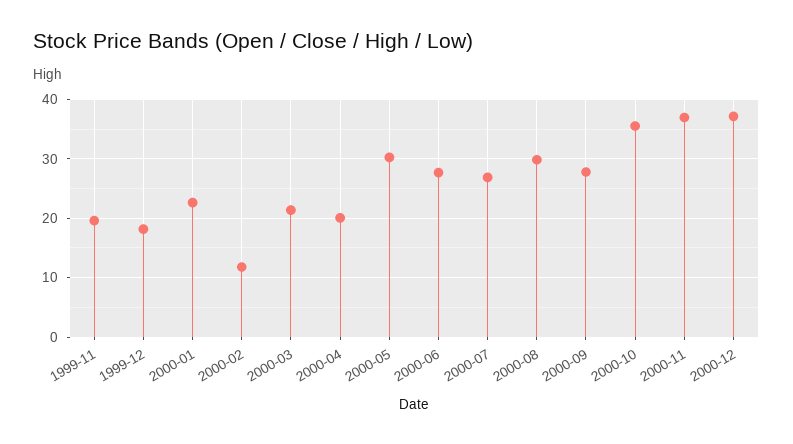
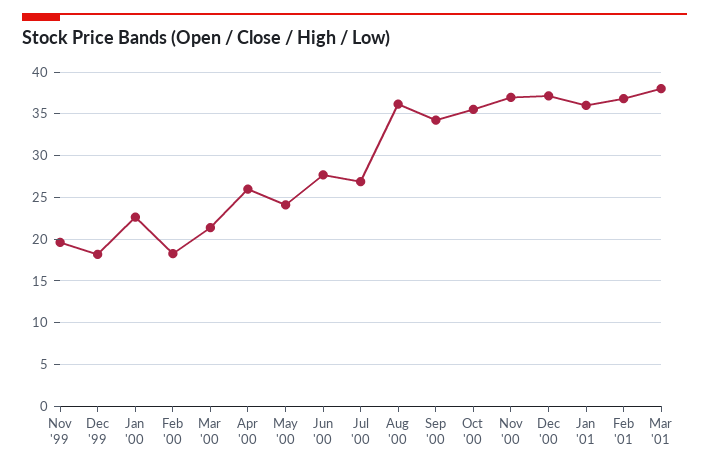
2000-02: 12 -> 18
2000-04: 20 -> 26
2000-05: 30 -> 24
2000-08: 30 -> 36
2000-09: 28 -> 34
Jan '01: none -> 36
Feb '01: none -> 37
Mar '01: none -> 38

